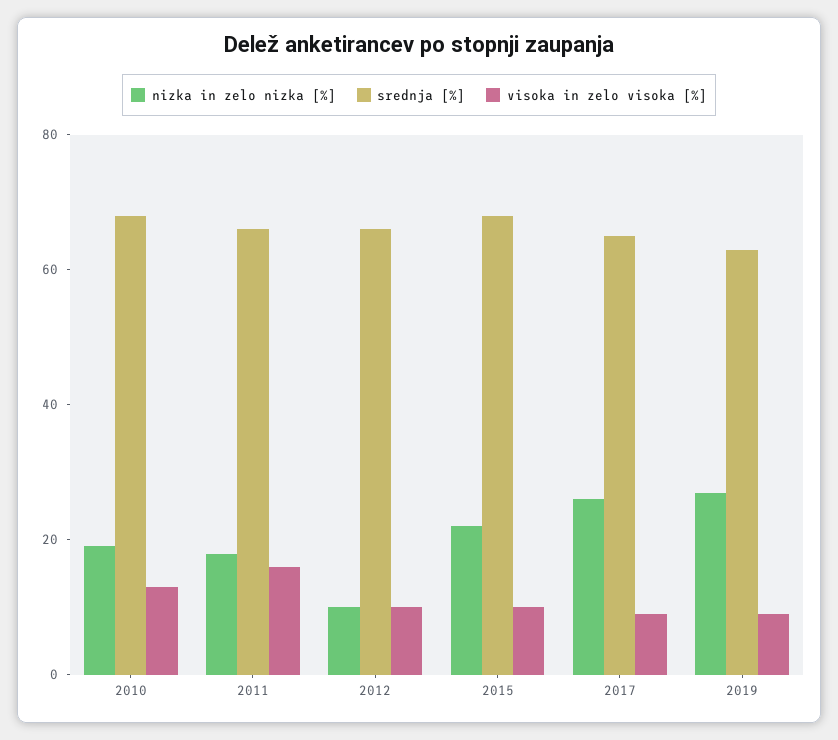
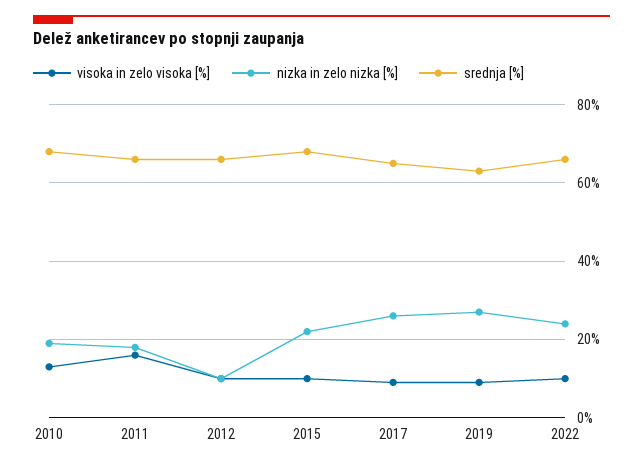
visoka in zelo visoka [%], 2022: none -> 10
nizka in zelo nizka [%], 2022: none -> 24
srednja [%], 2022: none -> 66

